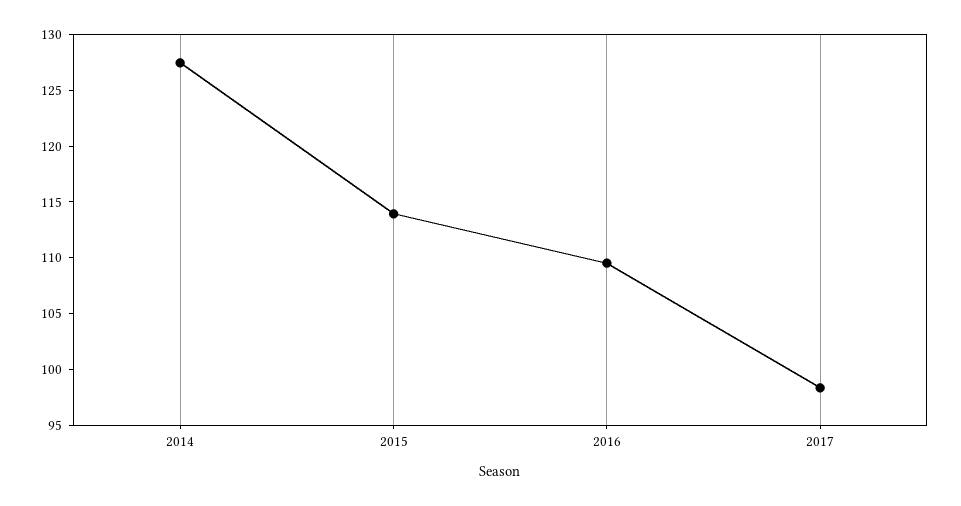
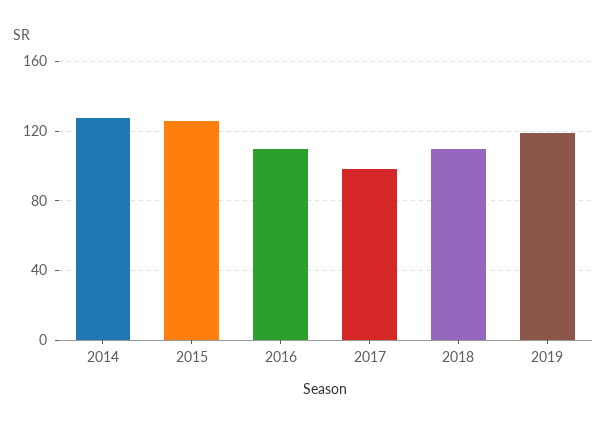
2015: 114 -> 125
2018: none -> 110
2019: none -> 120

